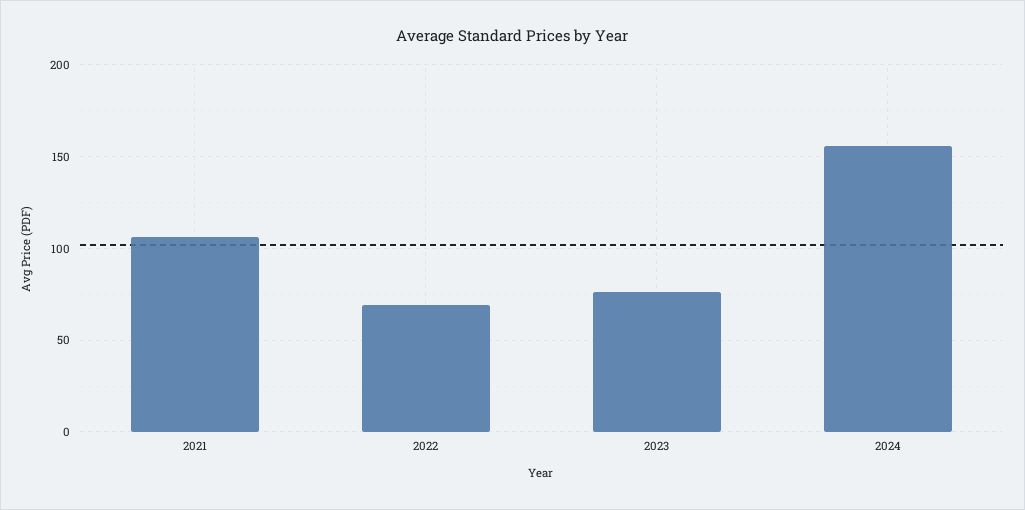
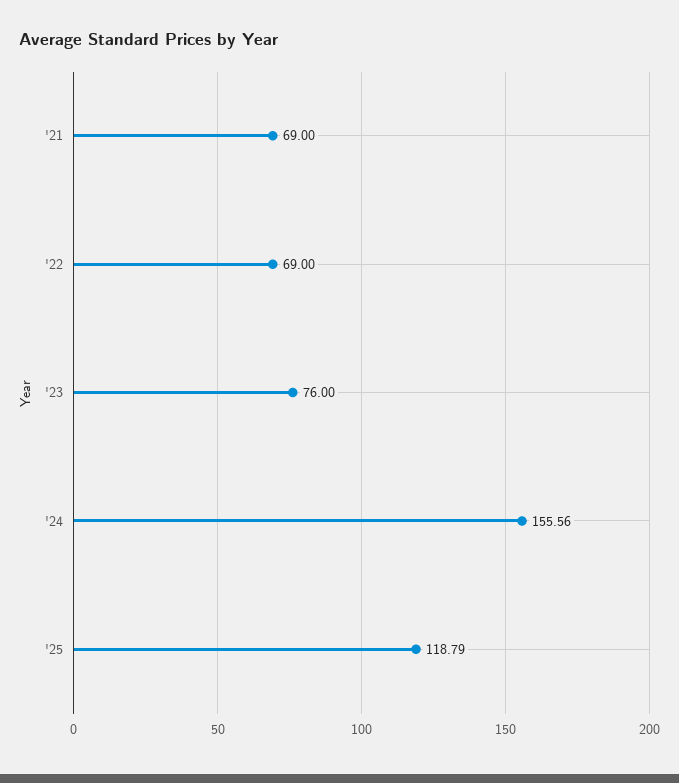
2021: 105 -> 69
'25: none -> 118.79

